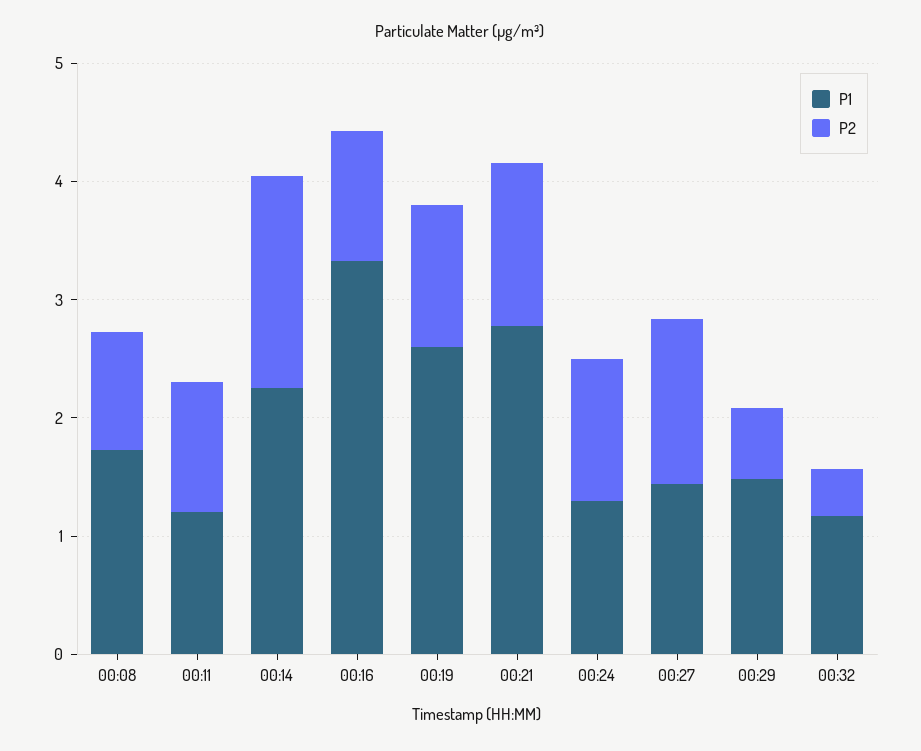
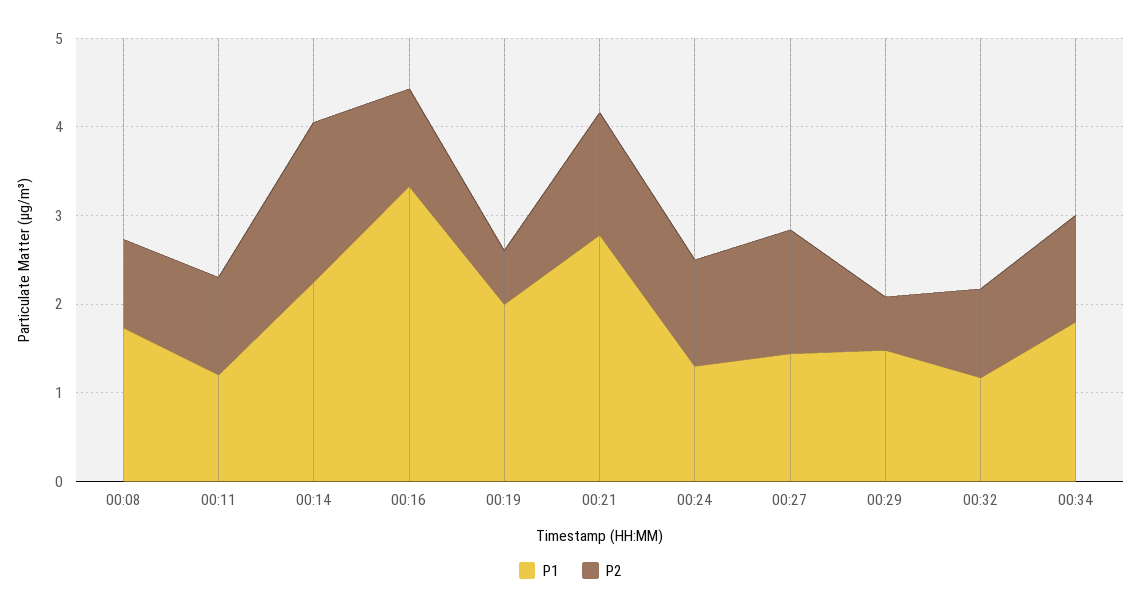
P1, 00:19: 2.6 -> 2
P2, 00:19: 1.2 -> 0.6
P2, 00:32: 0.4 -> 1
P1, 00:34: none -> 1.8
P2, 00:34: none -> 1.2

